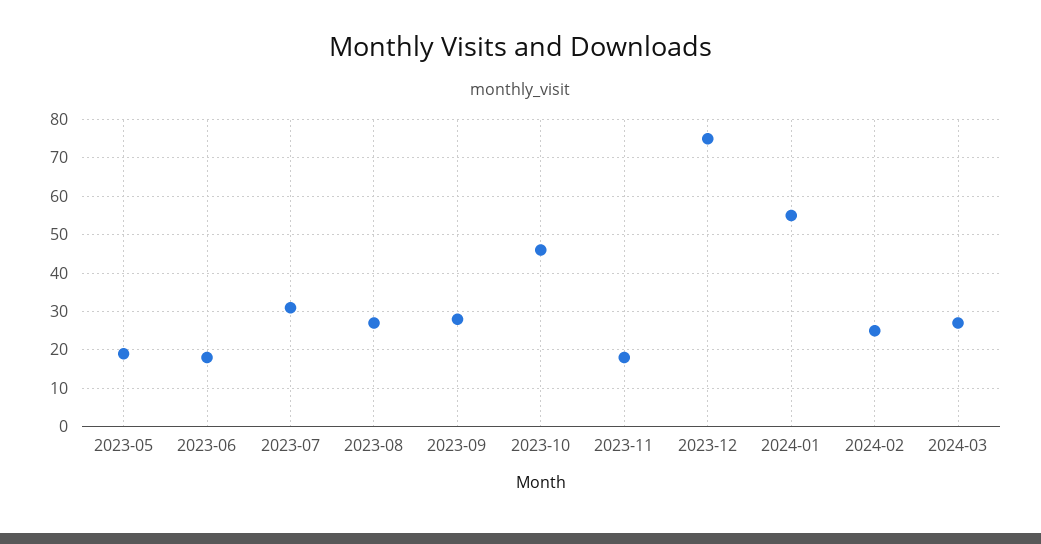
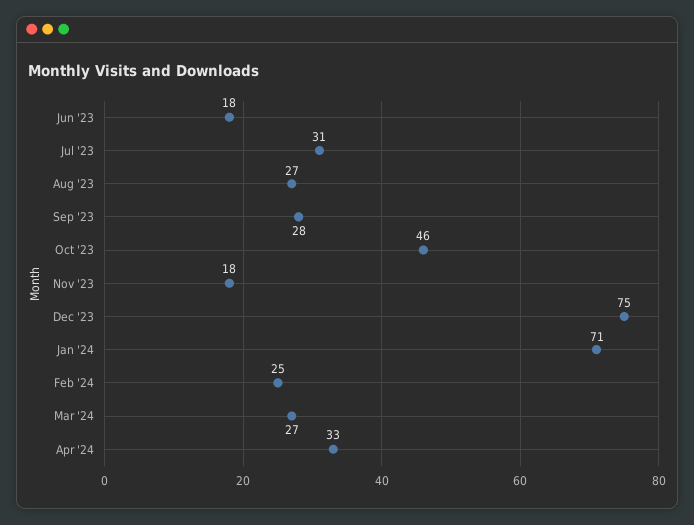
2023-05: 20 -> none
2024-01: 55 -> 71
Apr '24: none -> 33

